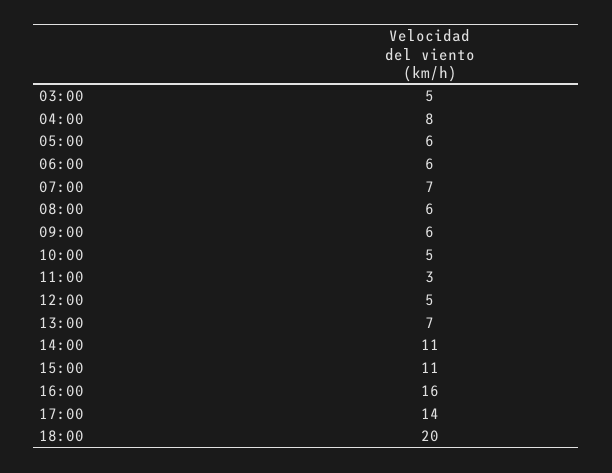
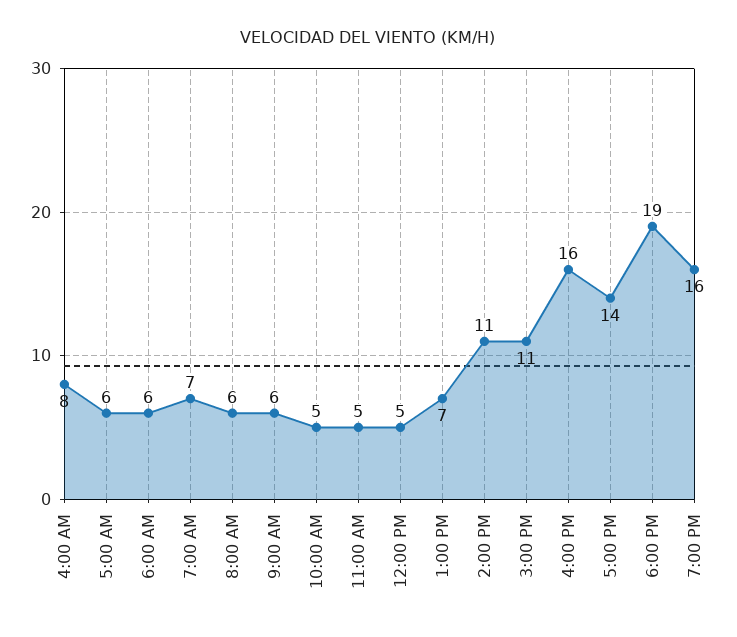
03:00: 5 -> none
11:00: 3 -> 5
18:00: 20 -> 19
7:00 PM: none -> 16

